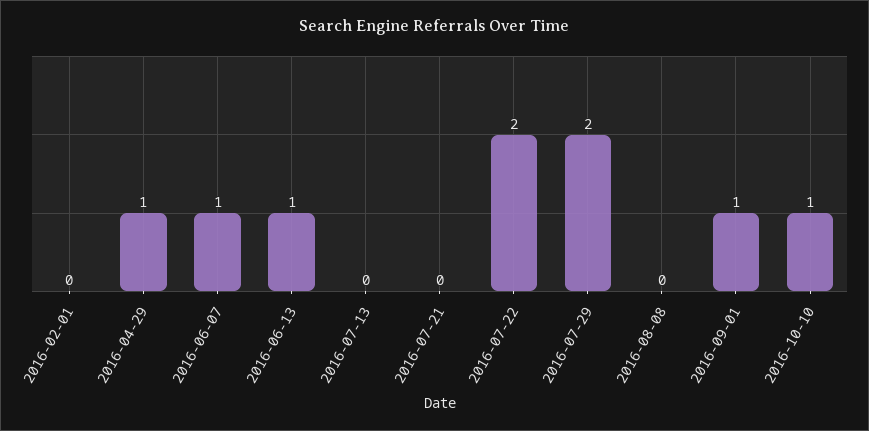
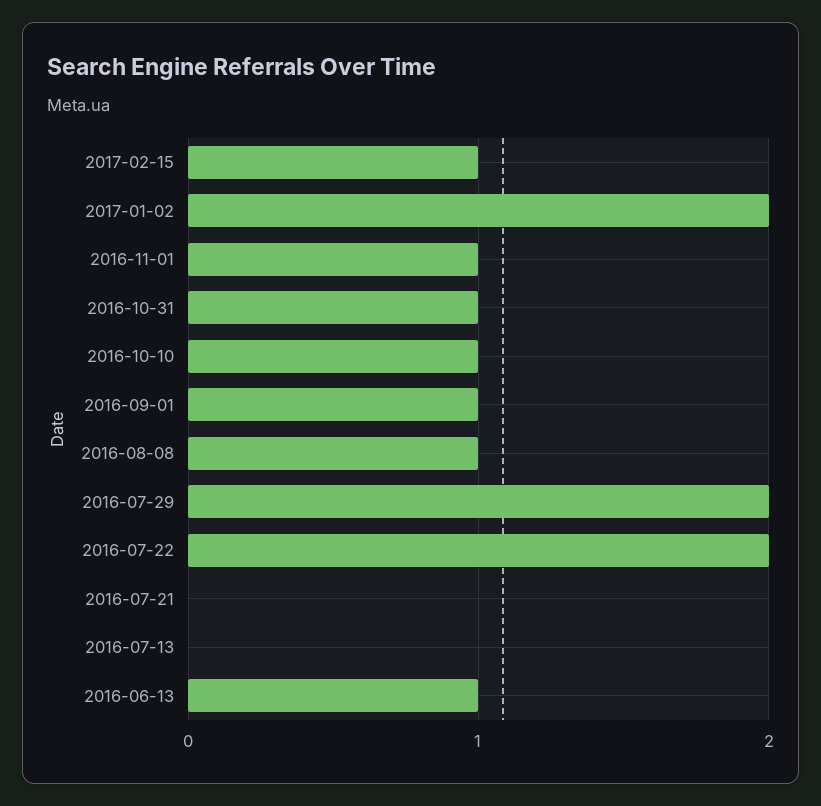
2016-02-01: 0 -> none
2016-04-29: 1 -> none
2016-06-07: 1 -> none
2016-08-08: 0 -> 1
2017-02-15: none -> 1
2017-01-02: none -> 2
2016-11-01: none -> 1
2016-10-31: none -> 1

